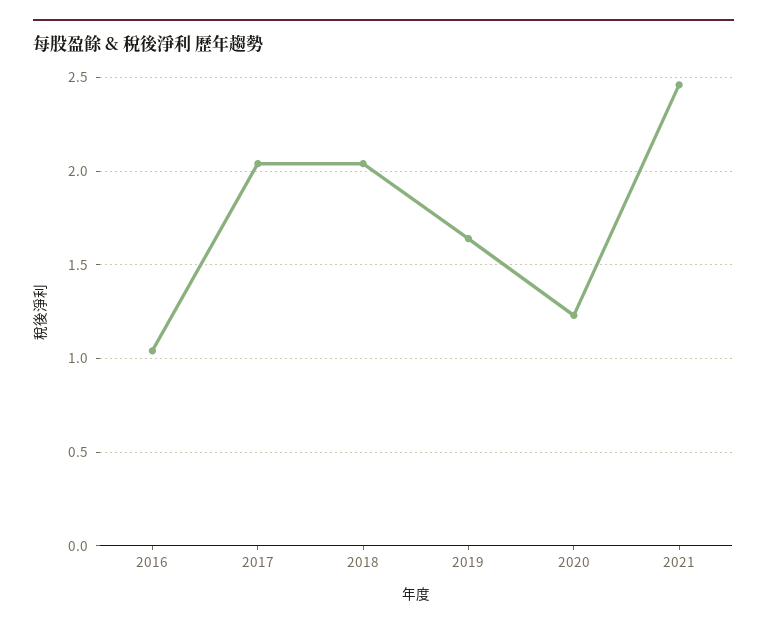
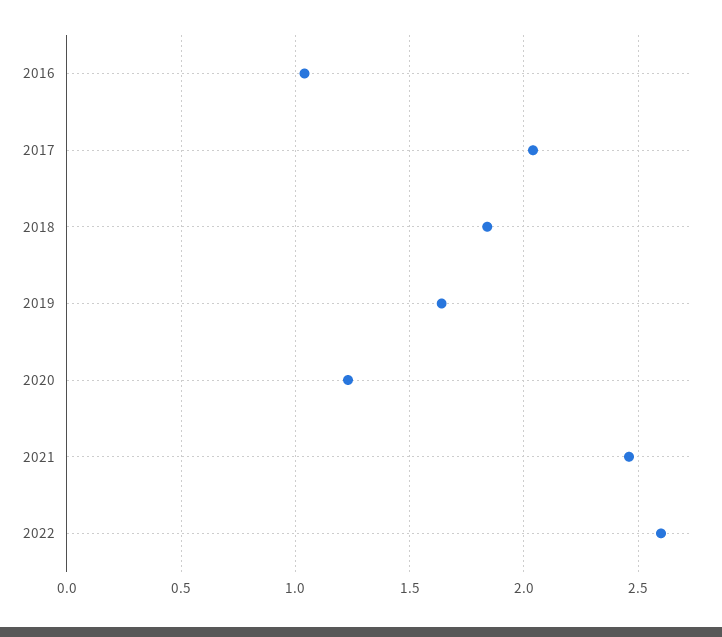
2018: 2.05 -> 1.85
2022: none -> 2.6

